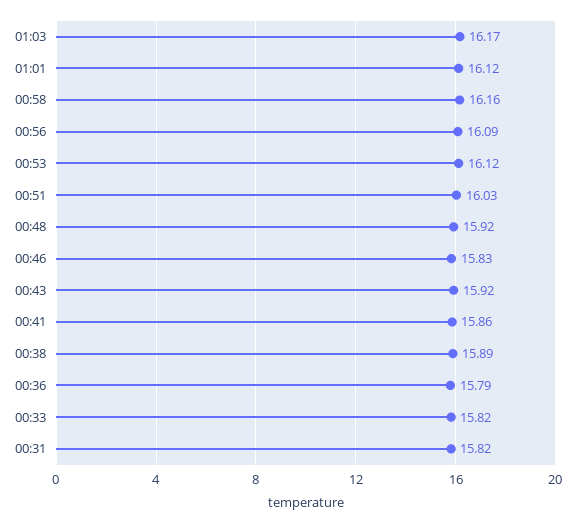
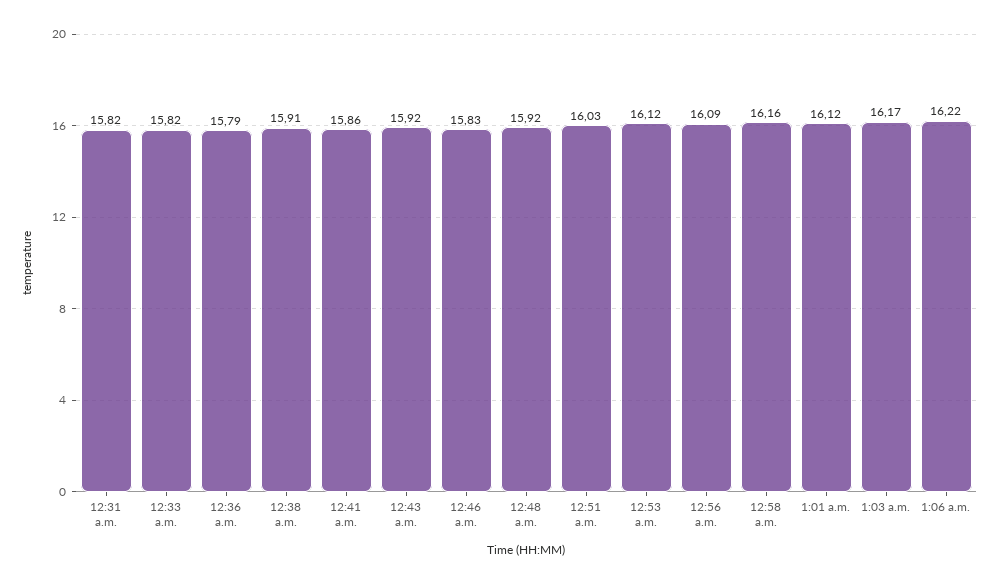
00:38: 15.89 -> 15.91
1:06 a.m.: none -> 16.22

